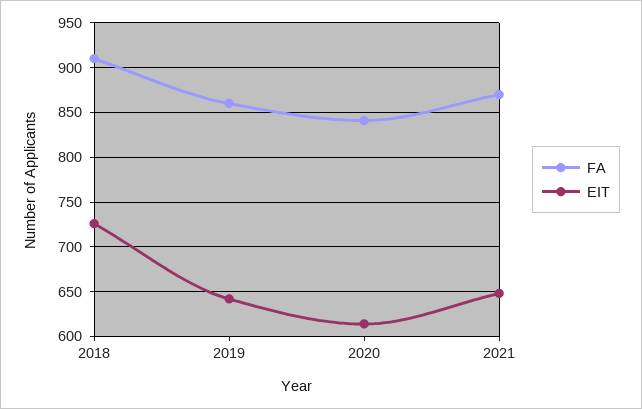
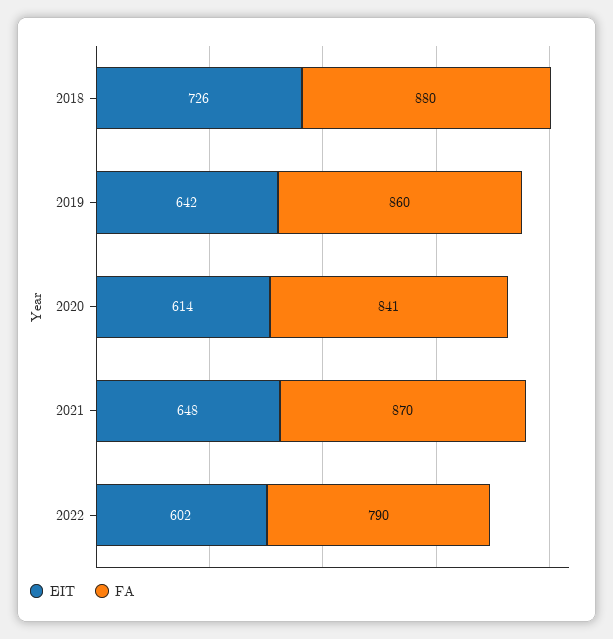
FA, 2018: 910 -> 880
EIT, 2022: none -> 602
FA, 2022: none -> 790

